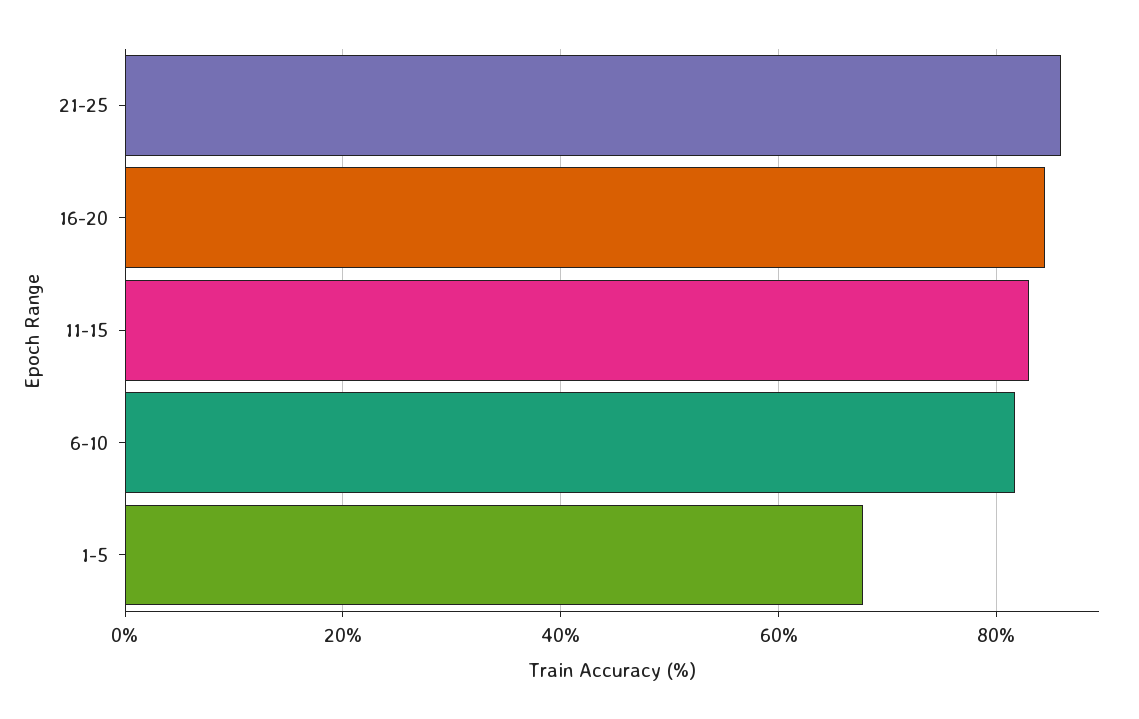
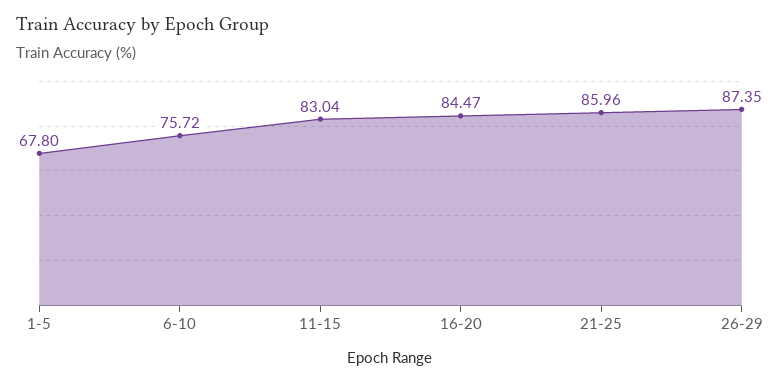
6-10: 82 -> 75.72
26-29: none -> 87.35

